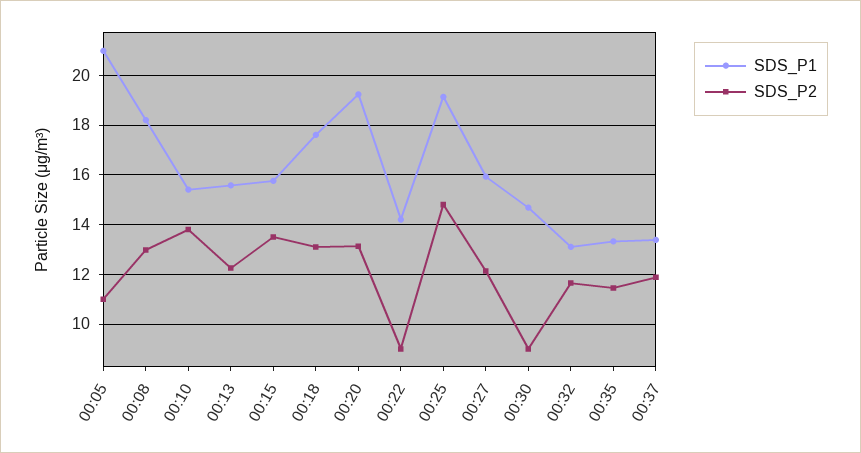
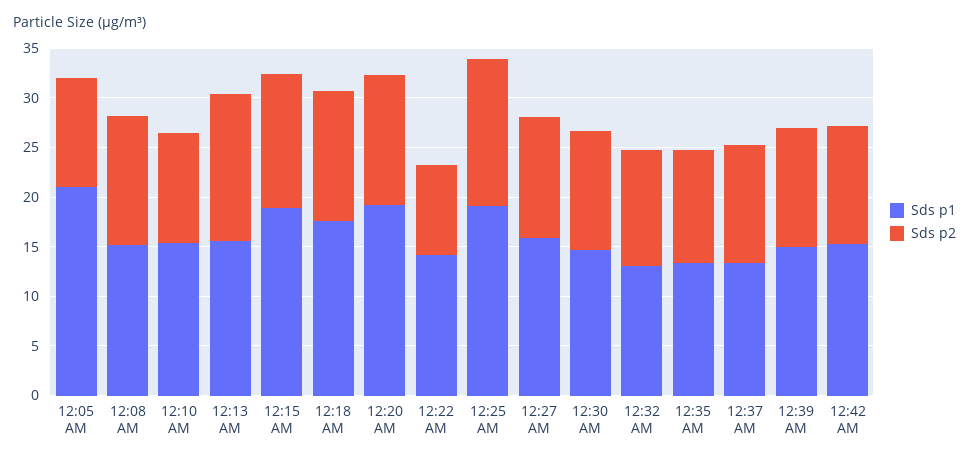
SDS_P1, 00:08: 18.25 -> 15
SDS_P2, 00:10: 13.75 -> 11
SDS_P2, 00:13: 12.25 -> 15
SDS_P1, 00:15: 15.75 -> 19
SDS_P2, 00:30: 9 -> 12
SDS_P1, 12:39 AM: none -> 15
SDS_P2, 12:39 AM: none -> 12
SDS_P1, 12:42 AM: none -> 15
SDS_P2, 12:42 AM: none -> 12

